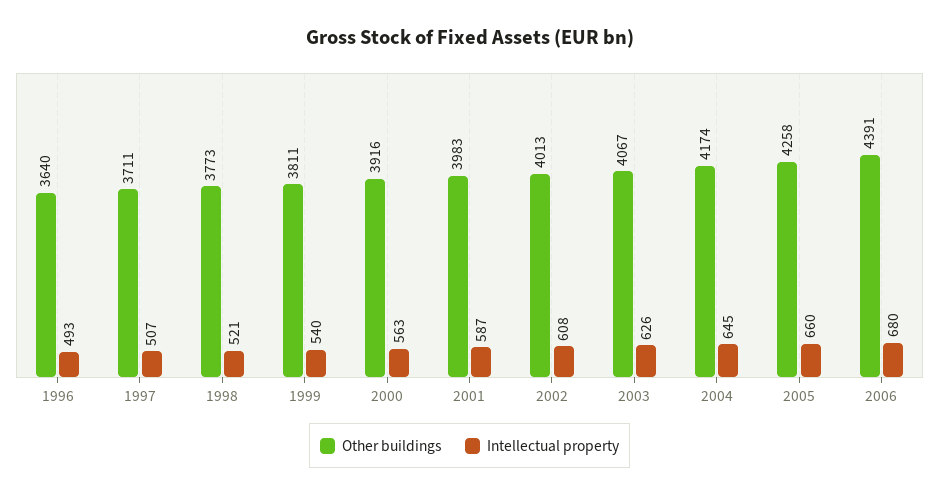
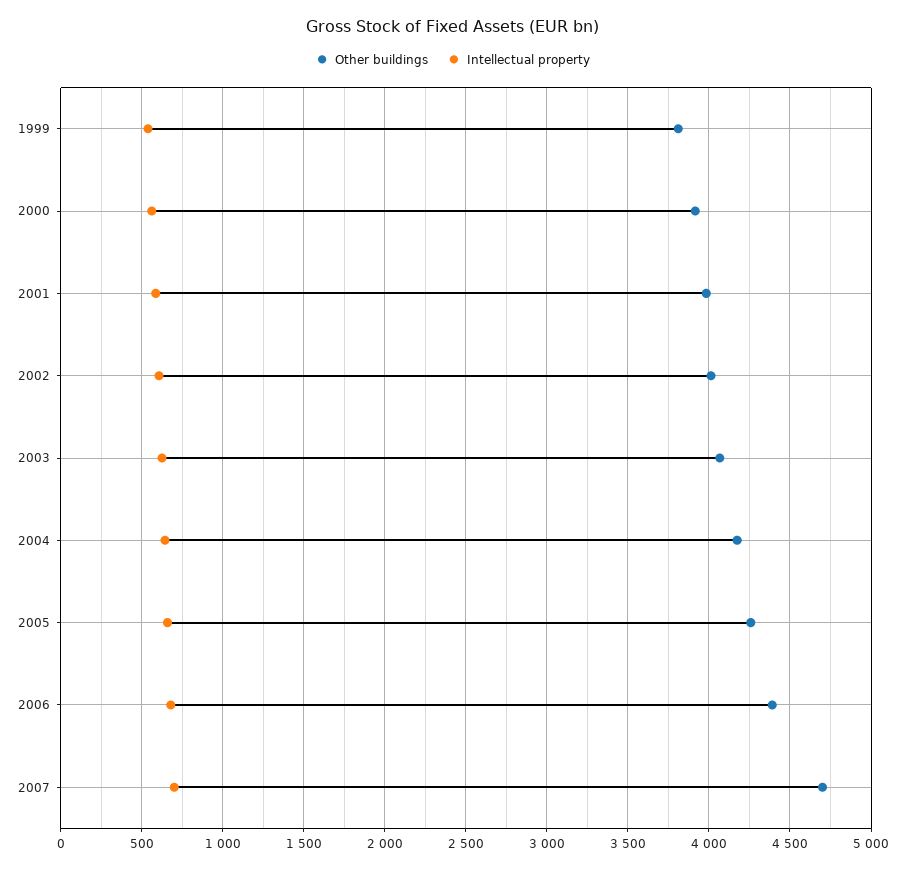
Other buildings, 1996: 3640 -> none
Intellectual property, 1996: 493 -> none
Other buildings, 1997: 3711 -> none
Intellectual property, 1997: 507 -> none
Other buildings, 1998: 3773 -> none
Intellectual property, 1998: 521 -> none
Other buildings, 2007: none -> 4700
Intellectual property, 2007: none -> 700

